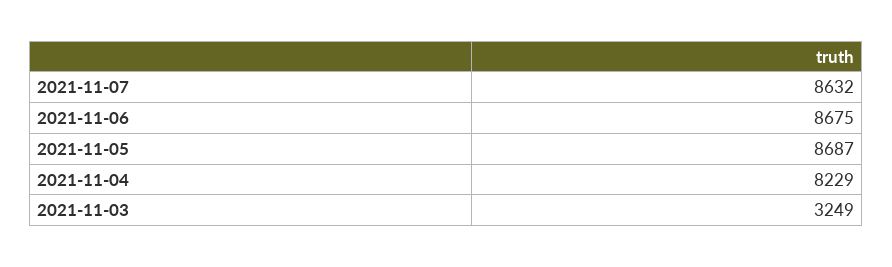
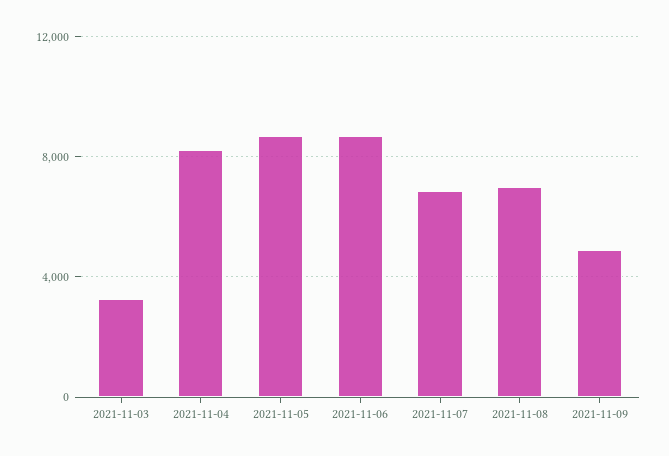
2021-11-07: 8632 -> 7000
2021-11-08: none -> 7000
2021-11-09: none -> 5000

